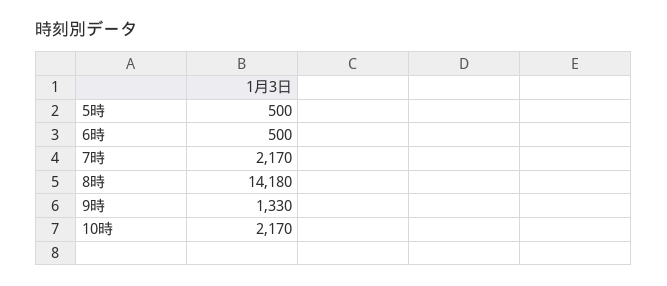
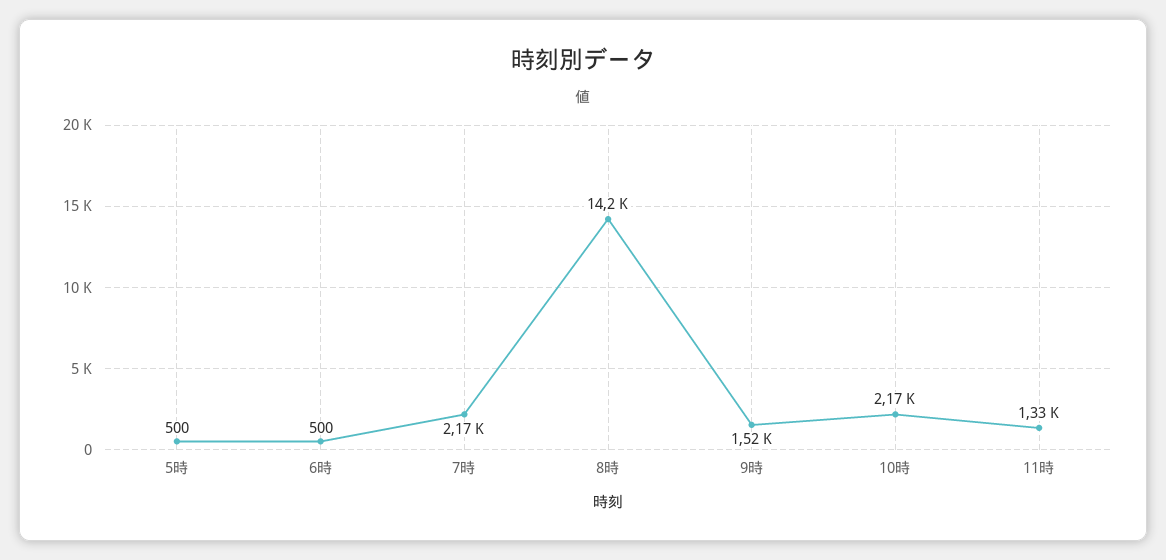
9時: 1330 -> 1520
11時: none -> 1330

